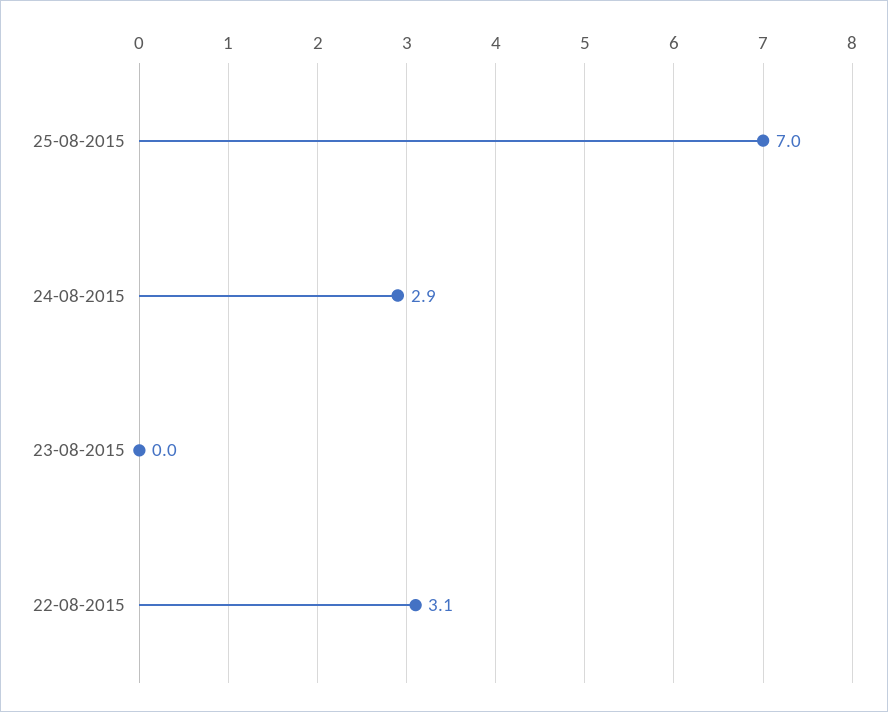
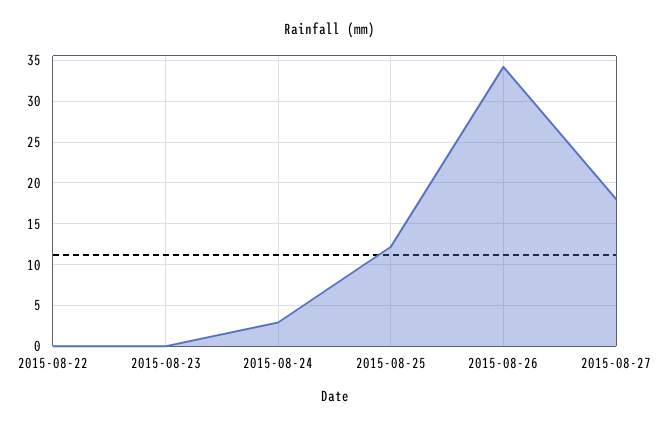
25-08-2015: 7 -> 12
22-08-2015: 3.1 -> 0
2015-08-26: none -> 34
2015-08-27: none -> 18

